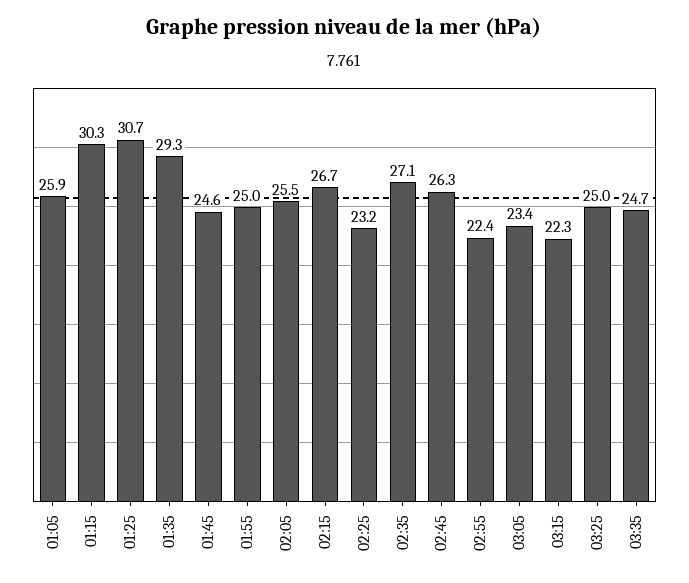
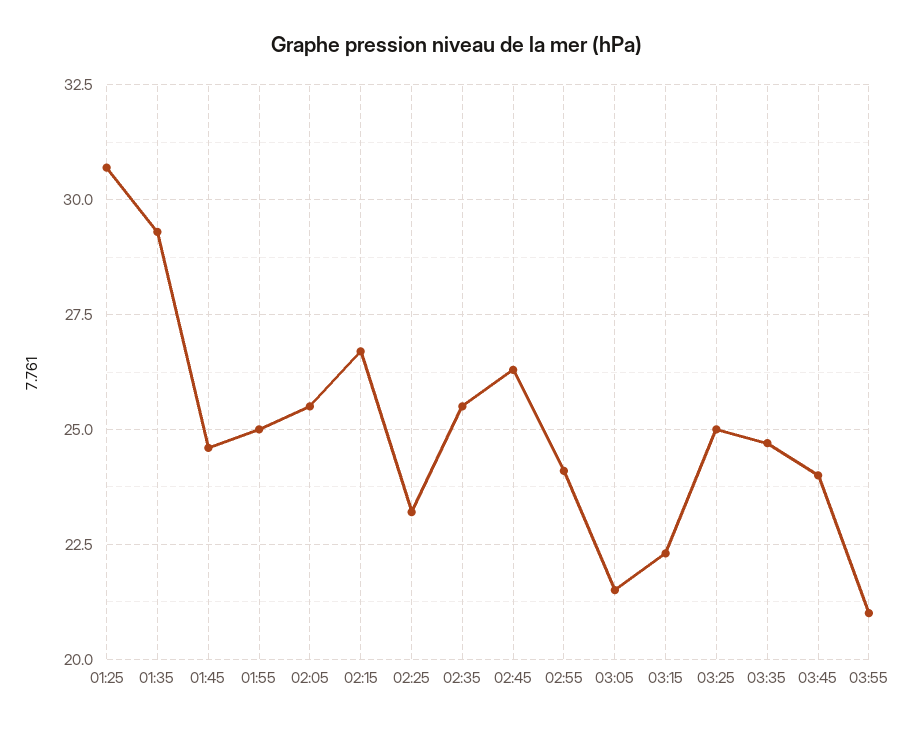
01:05: 25.9 -> none
01:15: 30.3 -> none
02:35: 27.1 -> 25.5
02:55: 22.4 -> 24
03:05: 23.4 -> 21.5
03:45: none -> 24
03:55: none -> 21

